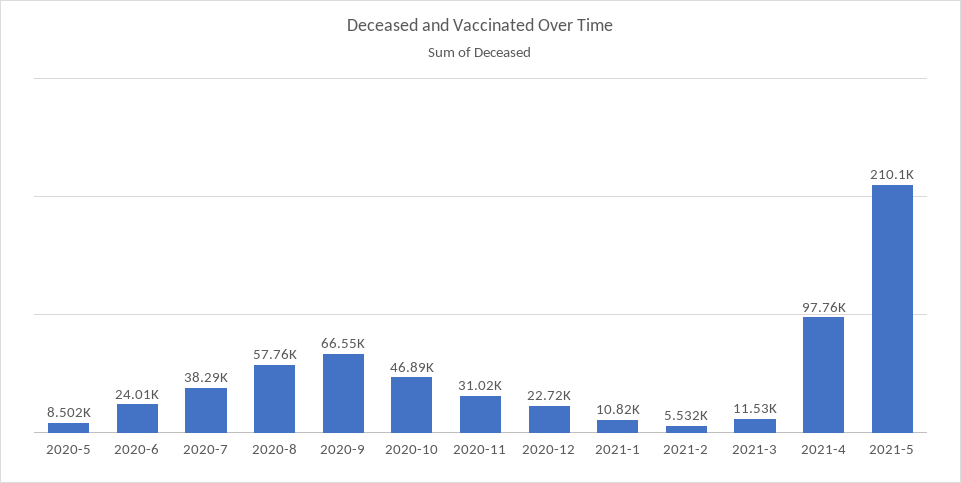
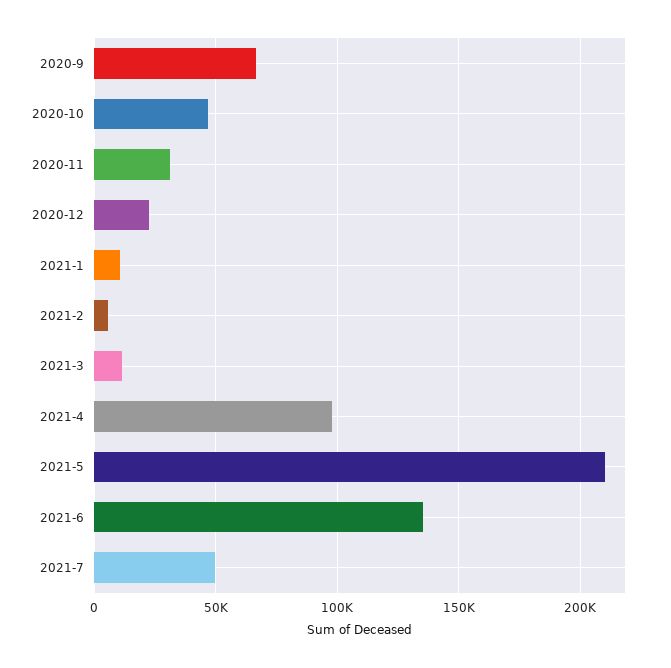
2020-5: 8502 -> none
2020-6: 24010 -> none
2020-7: 38290 -> none
2020-8: 57760 -> none
2021-6: none -> 135000
2021-7: none -> 50000

